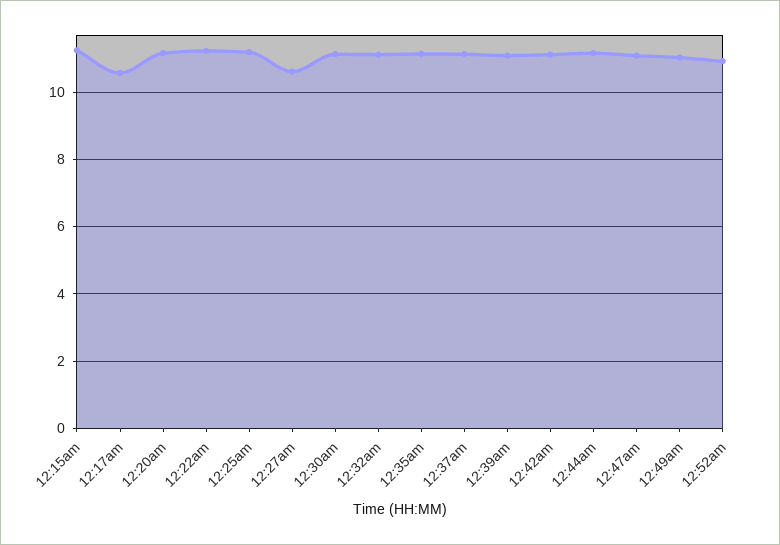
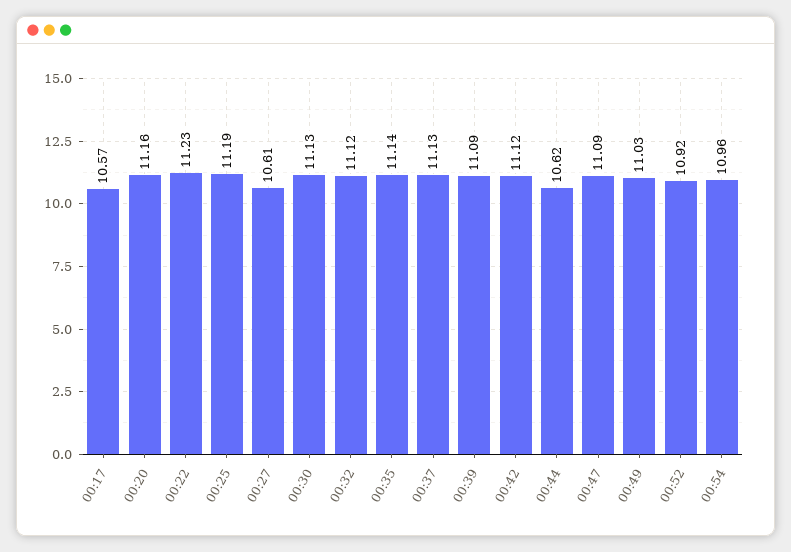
12:15am: 11.2 -> none
12:44am: 11.2 -> 10.62
00:54: none -> 10.96

